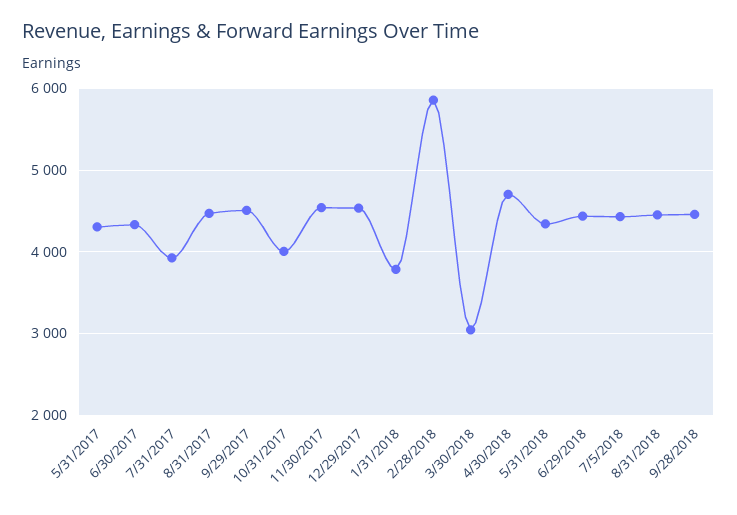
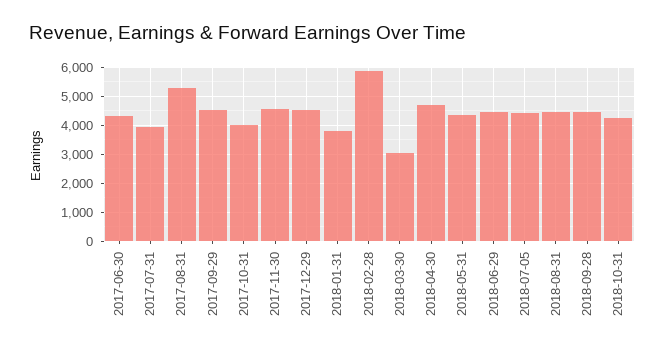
5/31/2017: 4300 -> none
8/31/2017: 4500 -> 5250
2018-10-31: none -> 4250

